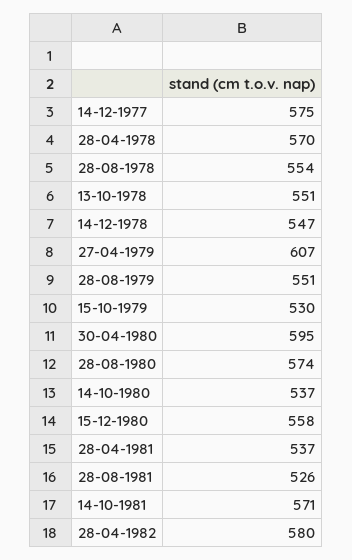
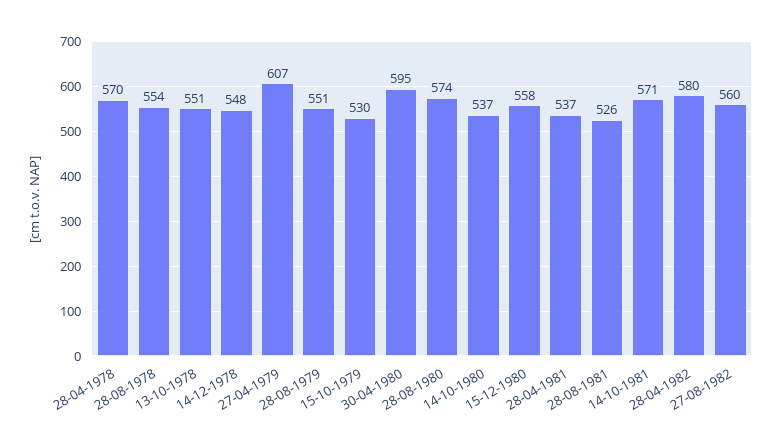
14-12-1977: 575 -> none
14-12-1978: 547 -> 548
27-08-1982: none -> 560

